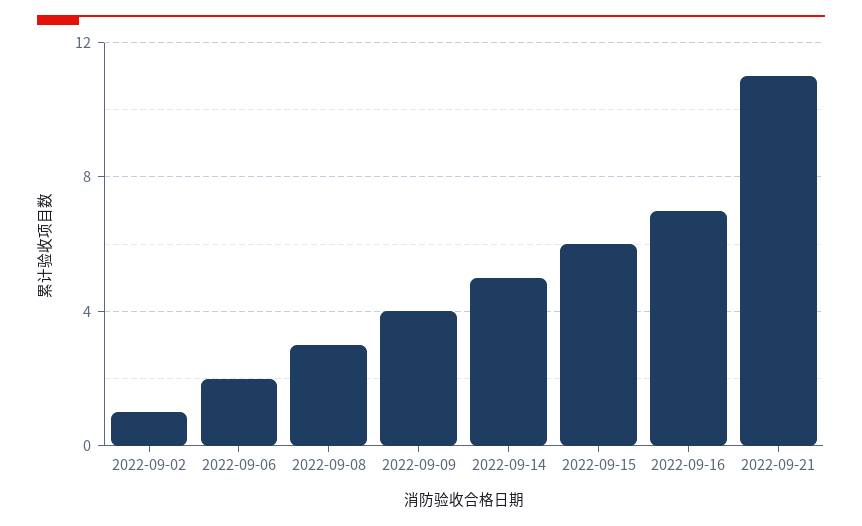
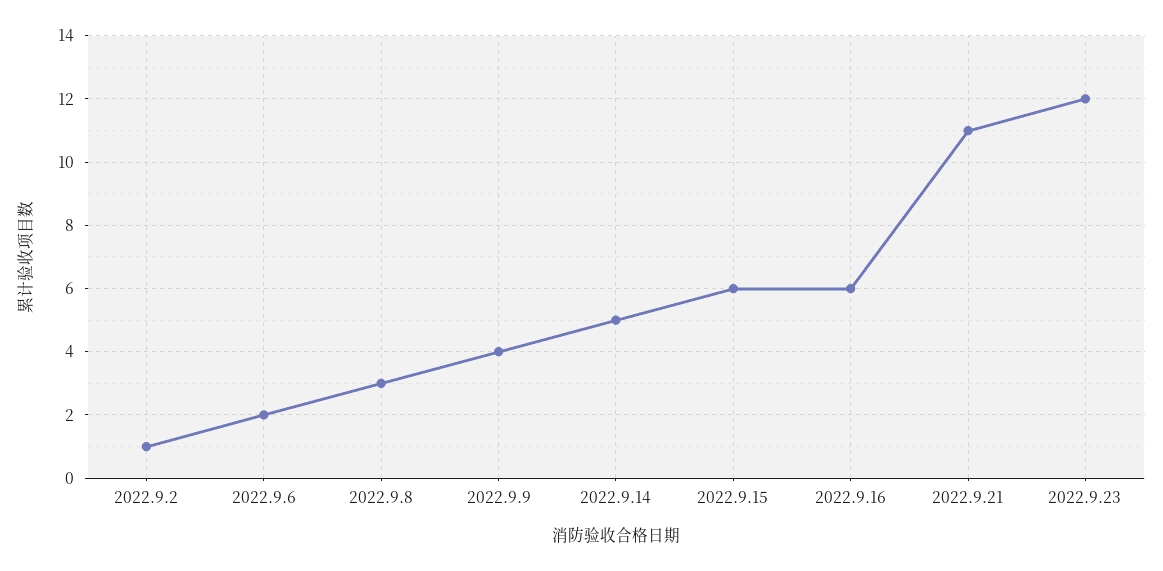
2022-09-16: 7 -> 6
2022.9.23: none -> 12

